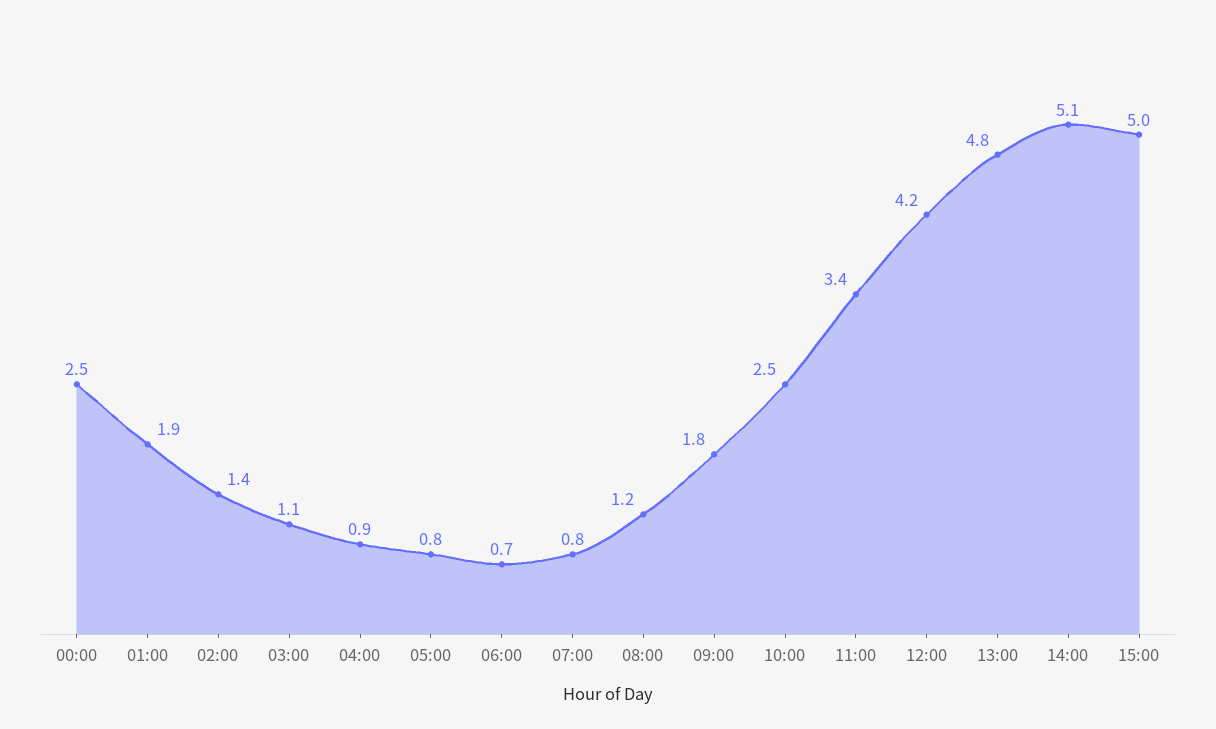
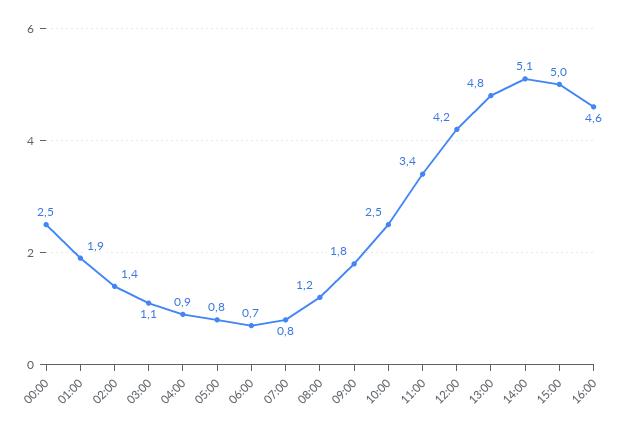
16:00: none -> 4.6

